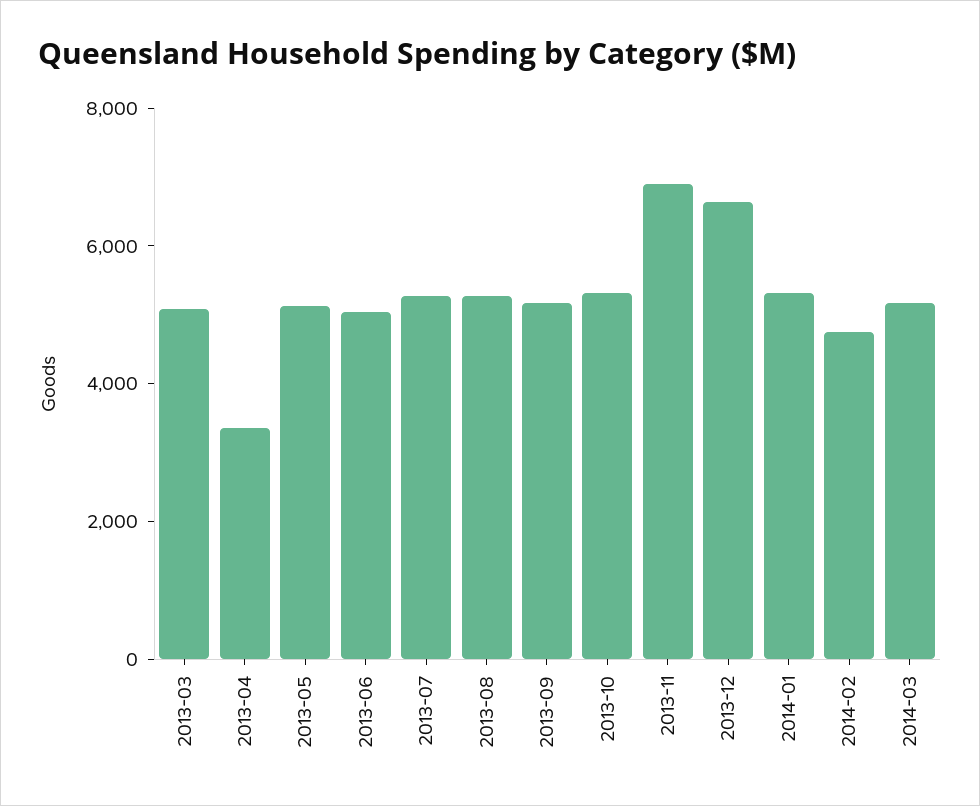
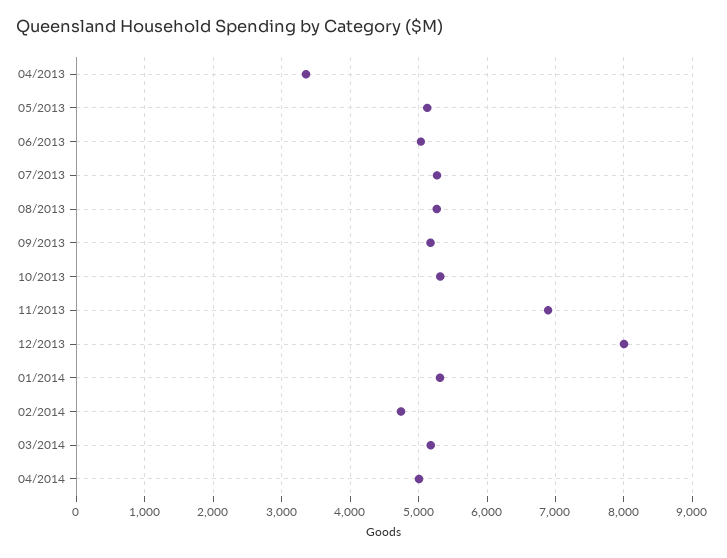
2013-03: 5000 -> none
2013-12: 6500 -> 8000
04/2014: none -> 5000

